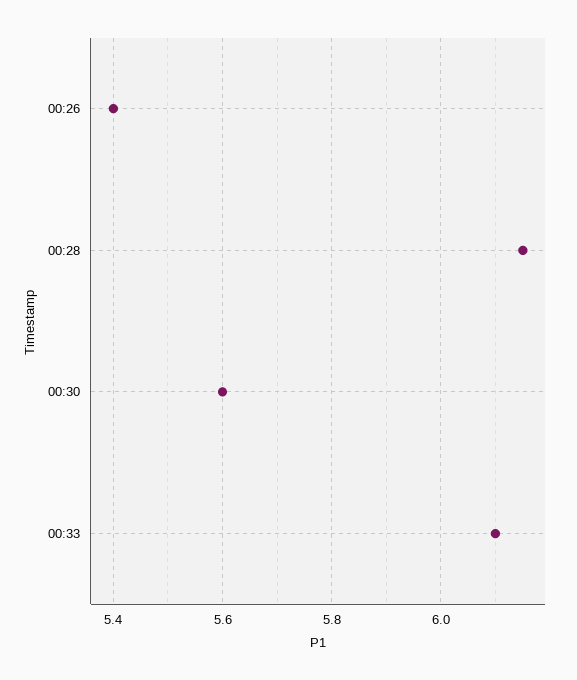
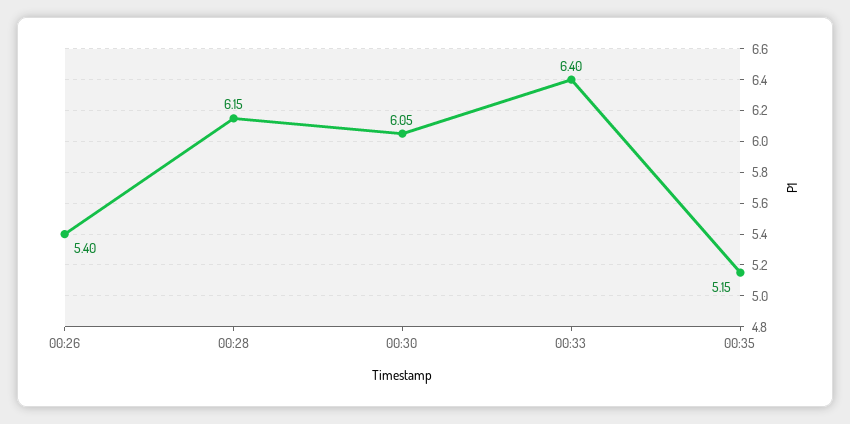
00:30: 5.6 -> 6.05
00:33: 6.1 -> 6.4
00:35: none -> 5.15

